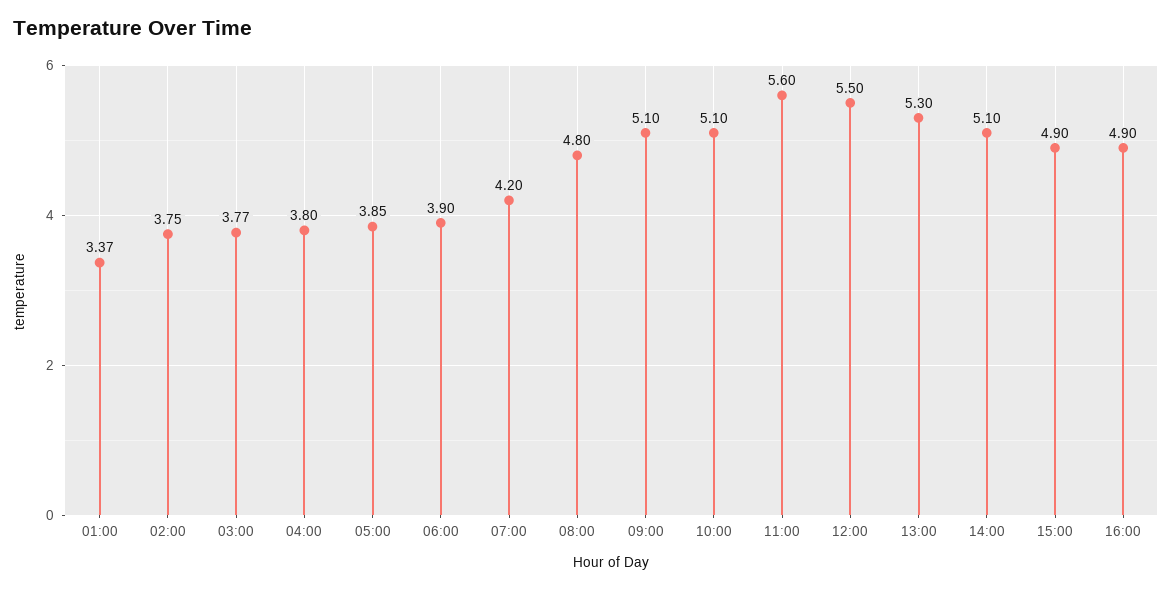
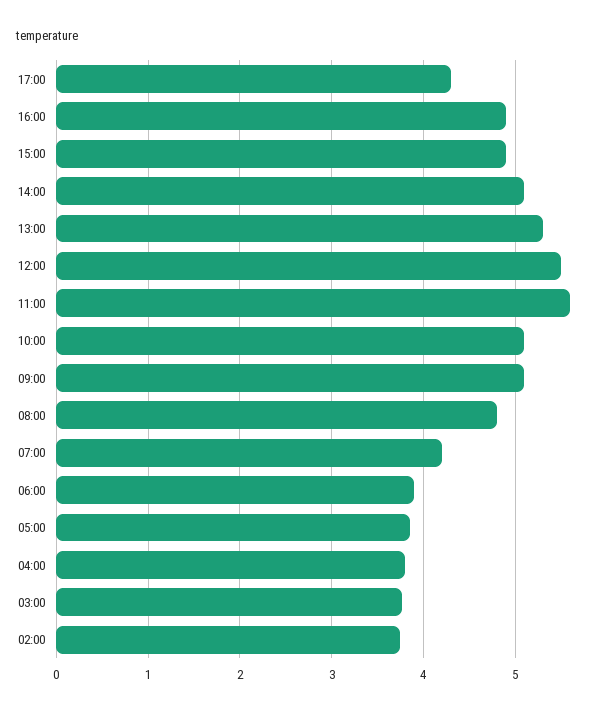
01:00: 3.37 -> none
17:00: none -> 4.3

